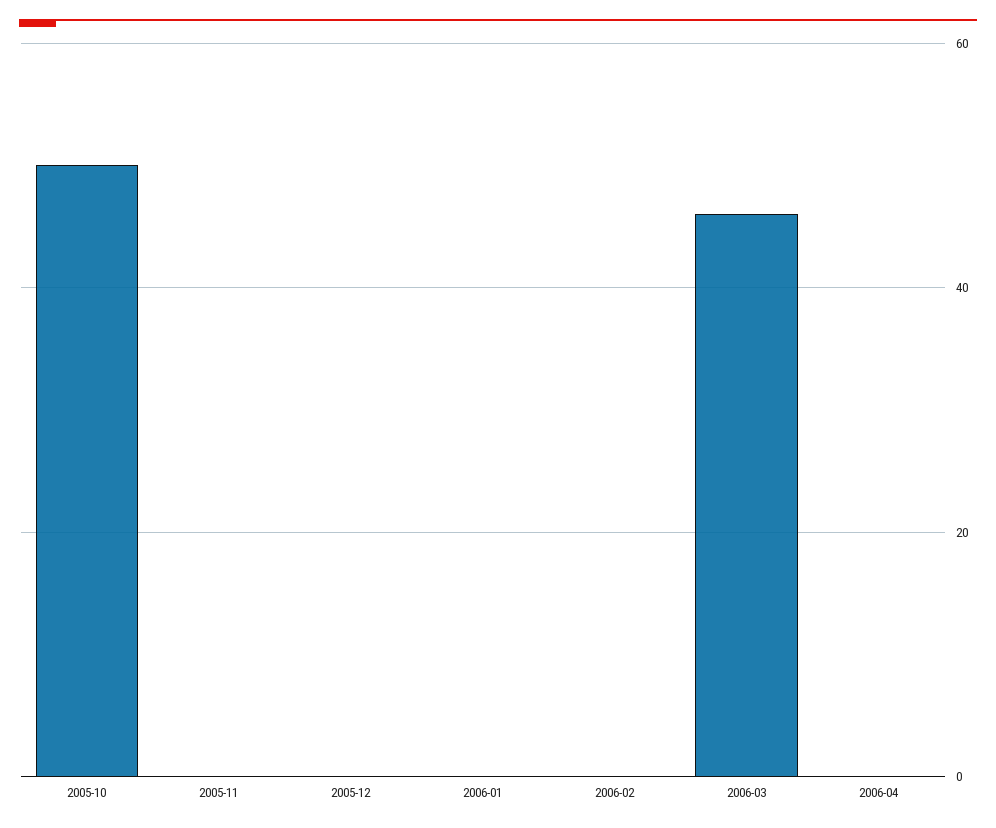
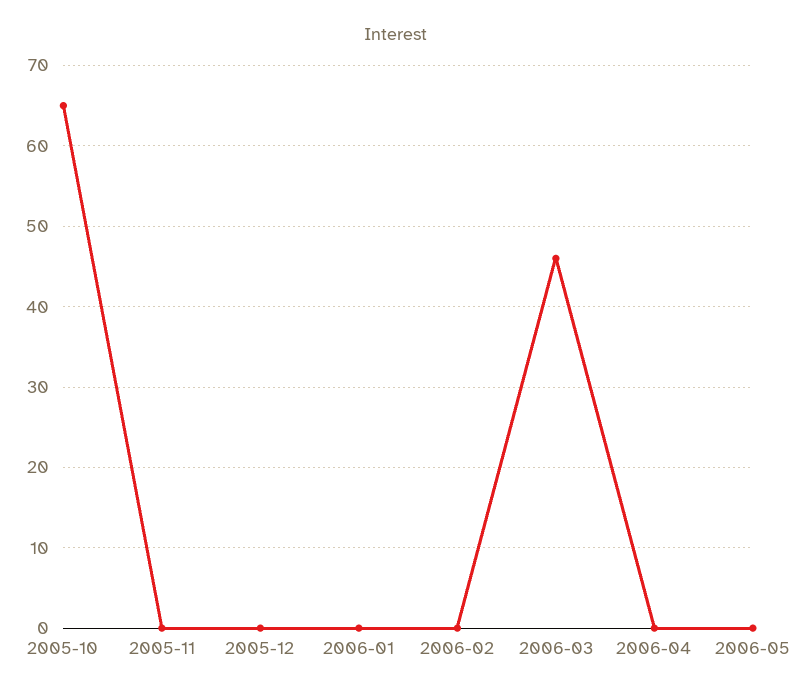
2005-10: 50 -> 65
2006-05: none -> 0

